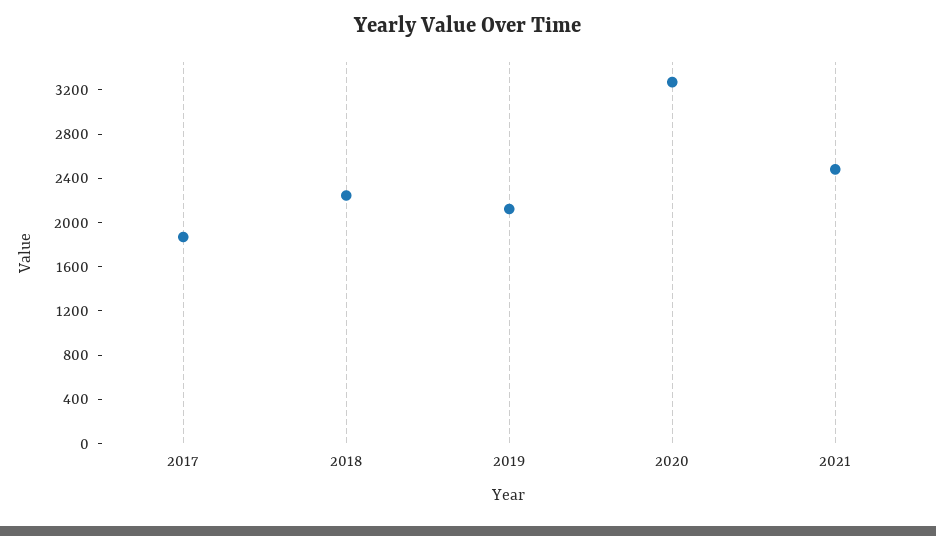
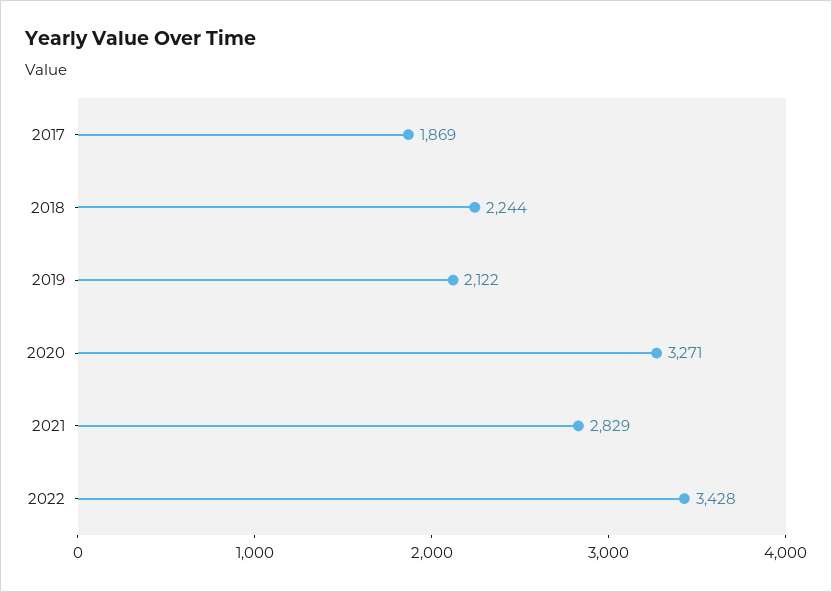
2021: 2500 -> 2829
2022: none -> 3428

